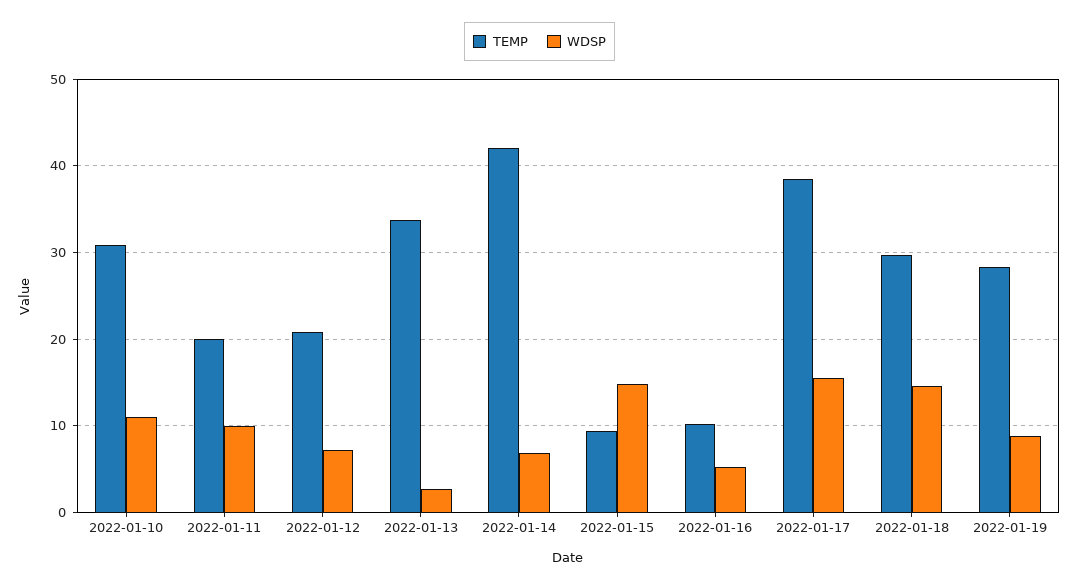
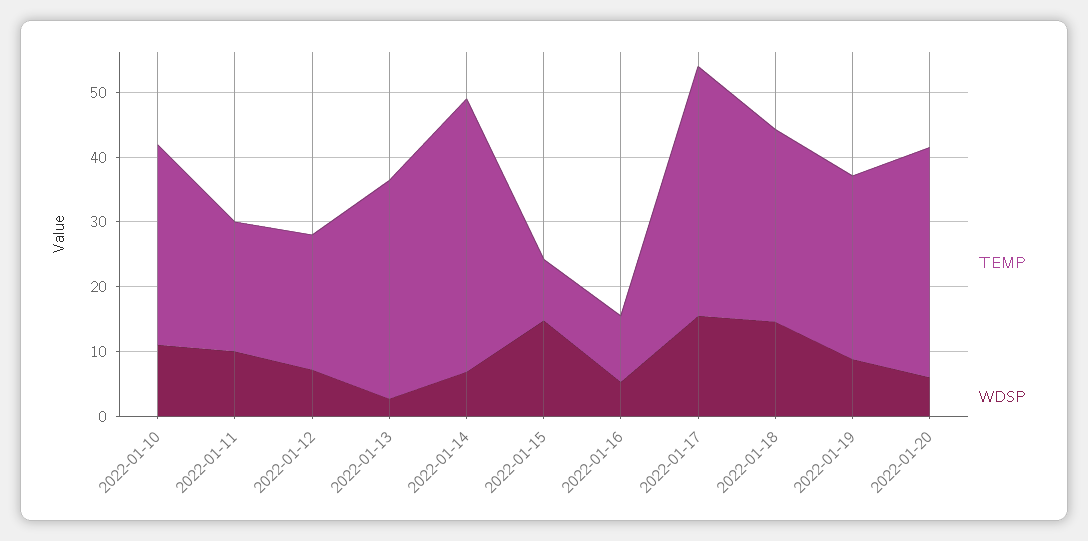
TEMP, 2022-01-20: none -> 36
WDSP, 2022-01-20: none -> 6

